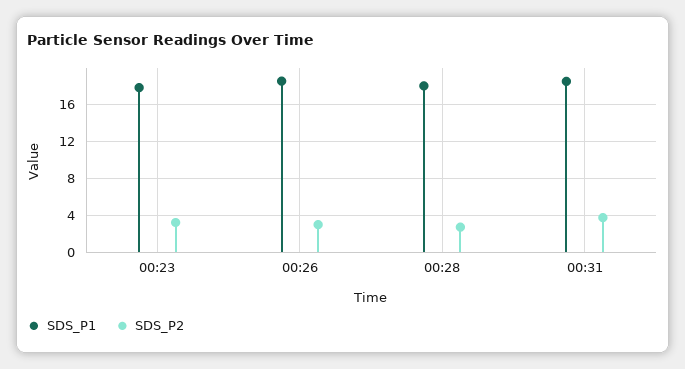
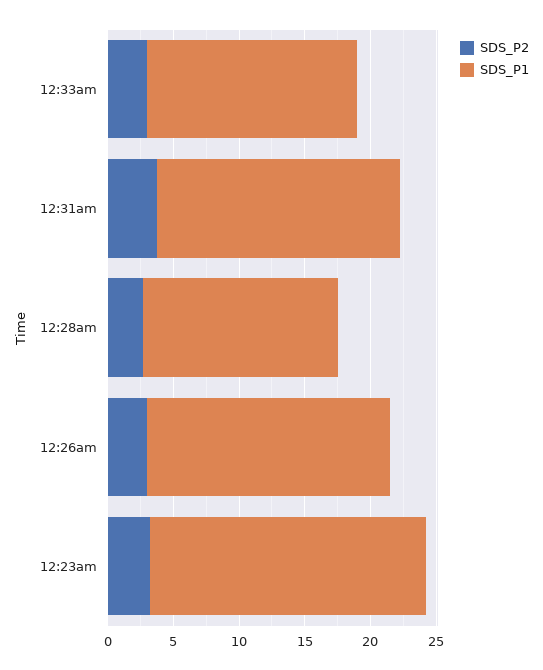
SDS_P1, 00:23: 18 -> 21
SDS_P1, 00:28: 18 -> 15
SDS_P2, 12:33am: none -> 3
SDS_P1, 12:33am: none -> 16

